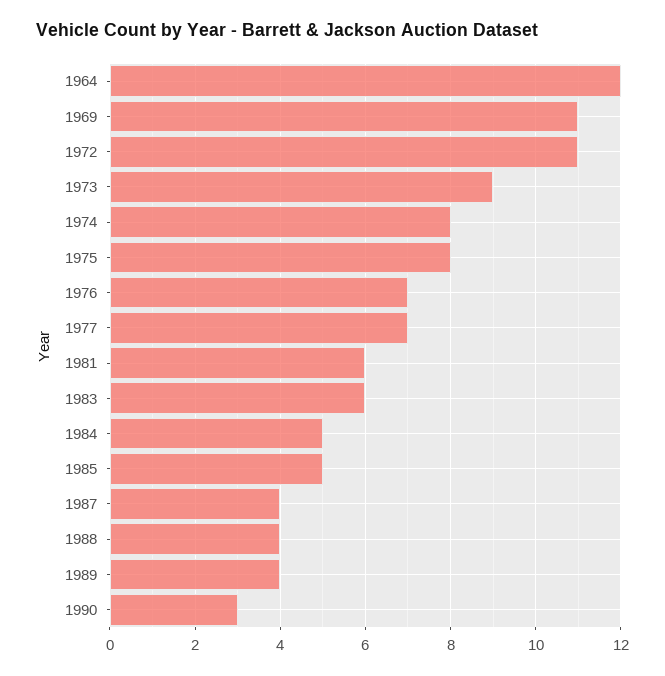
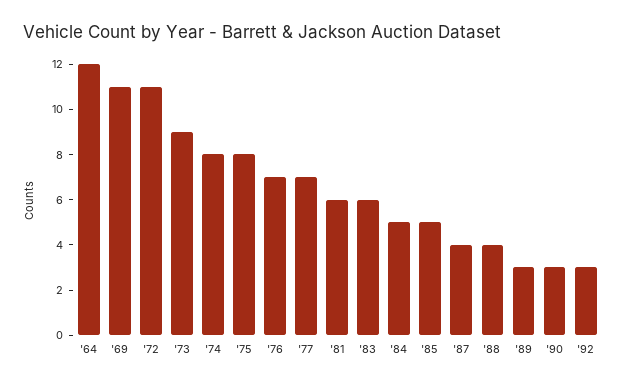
1989: 4 -> 3
'92: none -> 3

